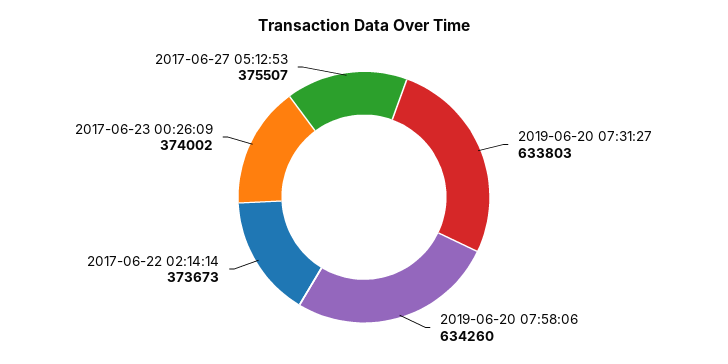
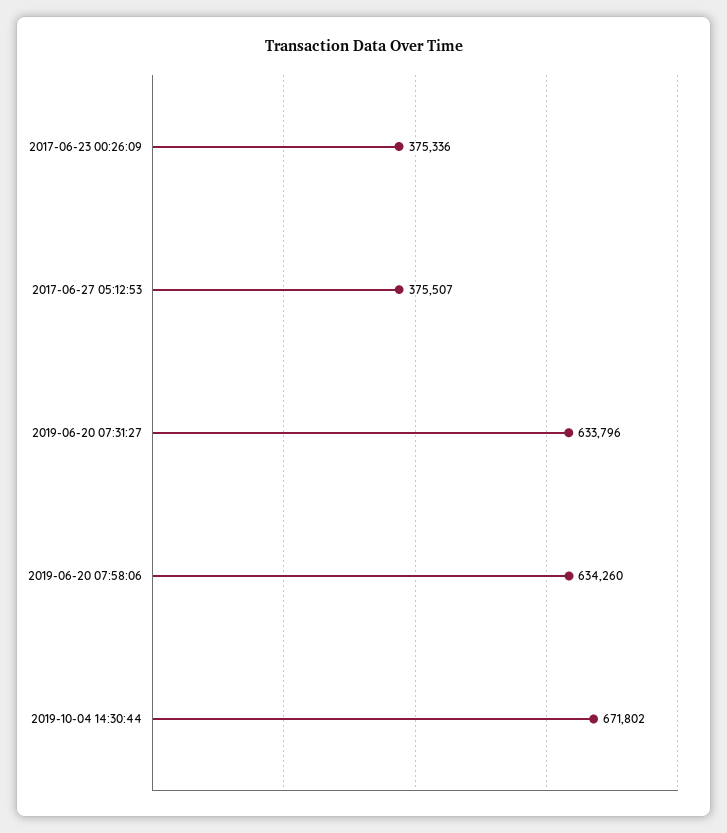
2019-06-20 07:31:27: 633803 -> 633796
2017-06-22 02:14:14: 373673 -> none
2017-06-23 00:26:09: 374002 -> 375336
2019-10-04 14:30:44: none -> 671802

